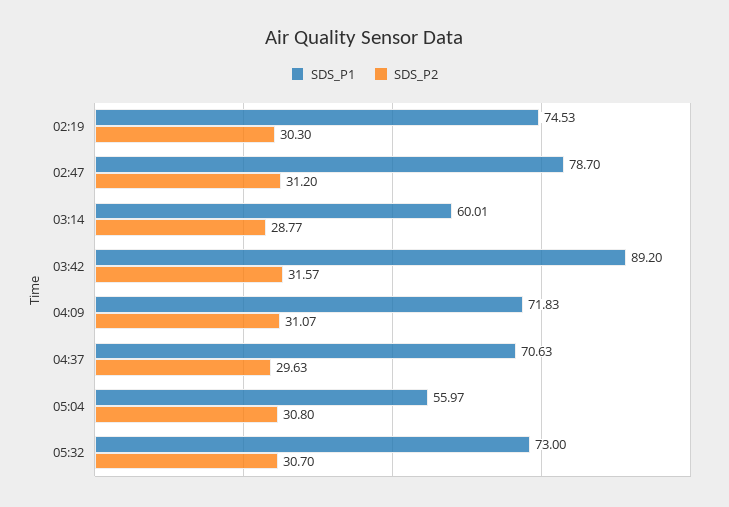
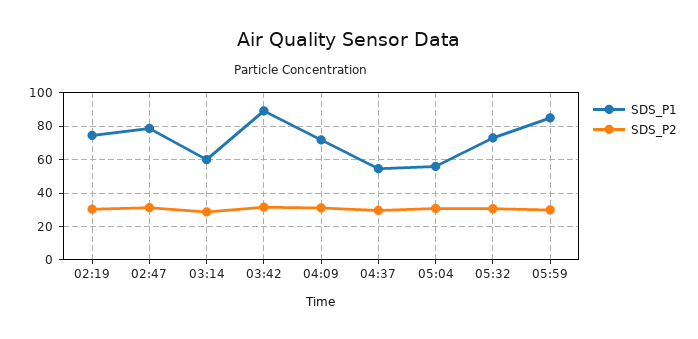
SDS_P1, 04:37: 70.63 -> 55
SDS_P1, 05:59: none -> 85
SDS_P2, 05:59: none -> 30

